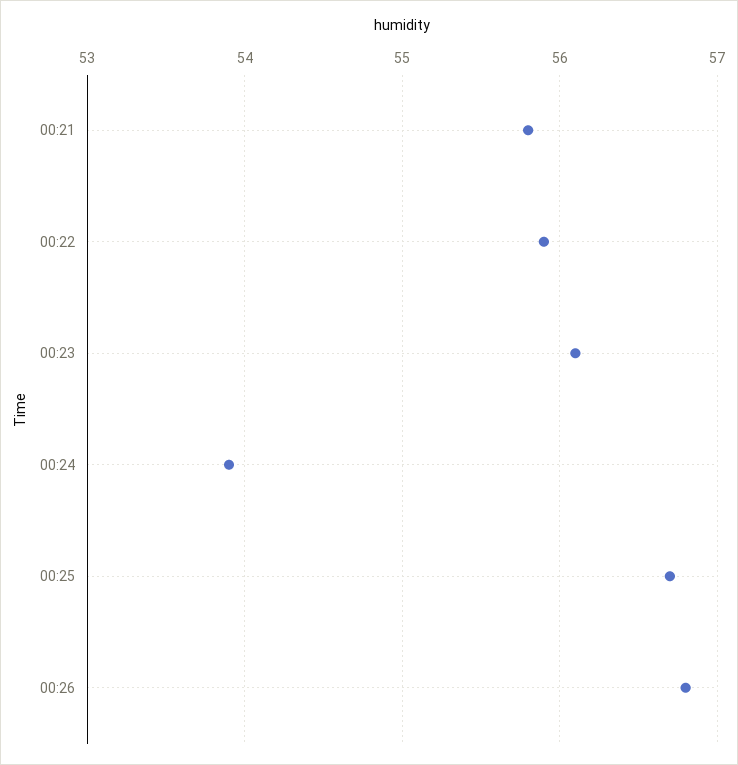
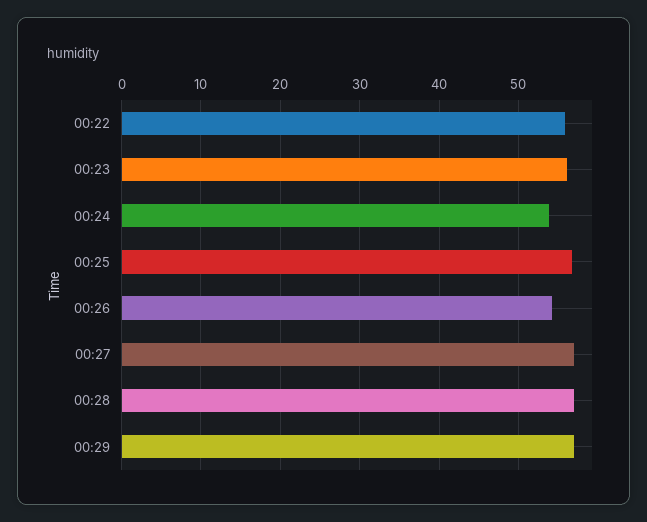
00:21: 55.8 -> none
00:26: 56.8 -> 54
00:27: none -> 57
00:28: none -> 57
00:29: none -> 57

